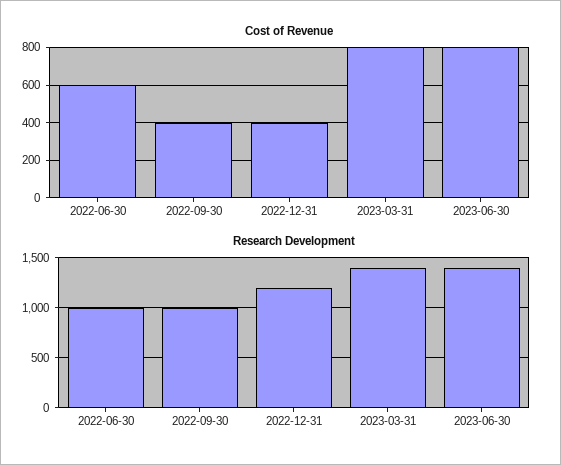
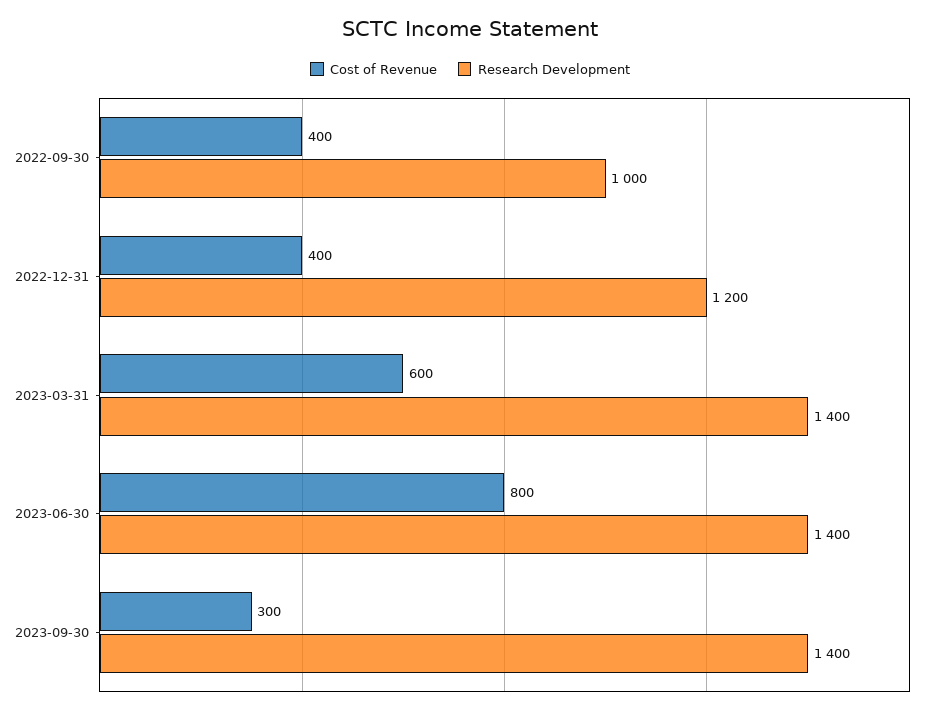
Cost of Revenue, 2022-06-30: 600 -> none
Cost of Revenue, 2023-03-31: 800 -> 600
Research Development, 2022-06-30: 1000 -> none
Cost of Revenue, 2023-09-30: none -> 300
Research Development, 2023-09-30: none -> 1400

